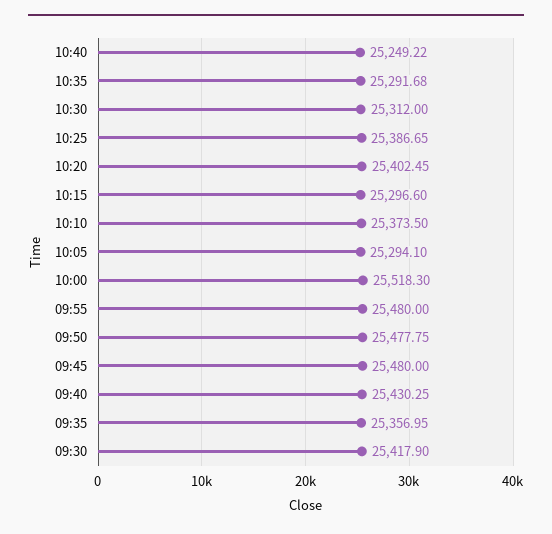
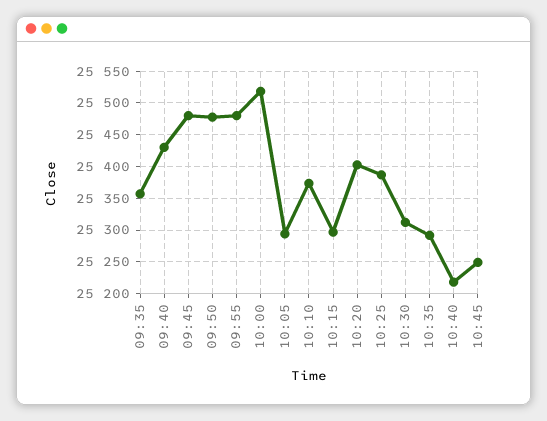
10:40: 25249.22 -> 25220
09:30: 25417.9 -> none
10:45: none -> 25250

